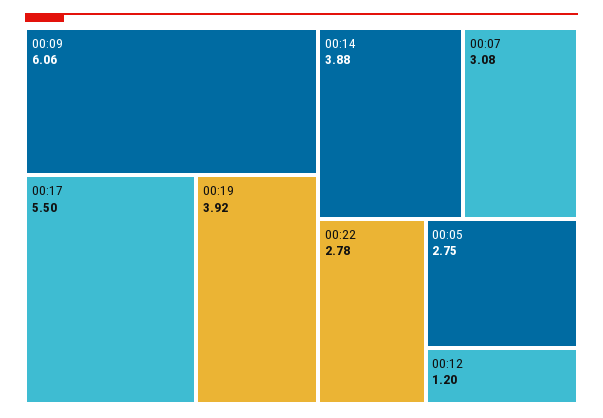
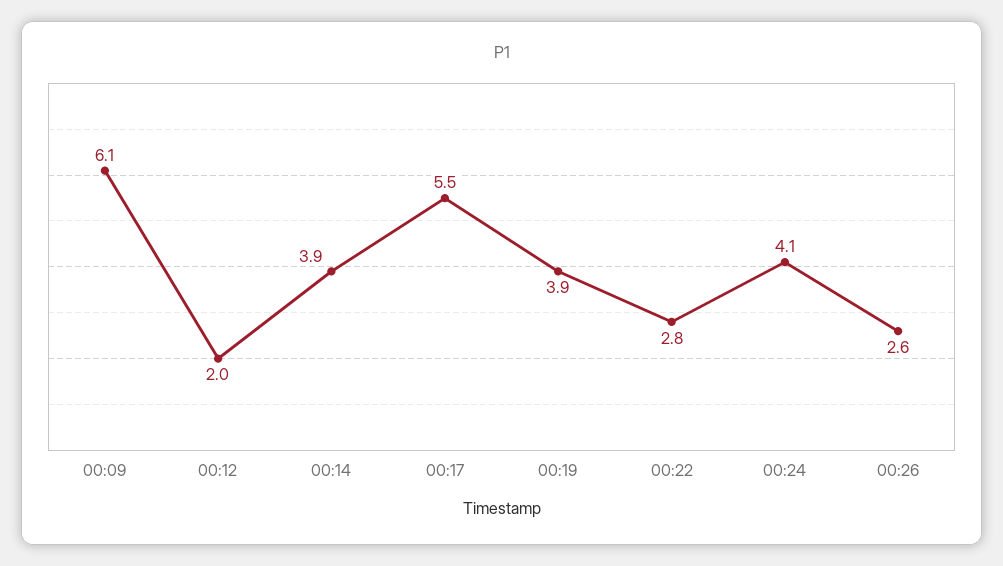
00:07: 3.08 -> none
00:05: 2.75 -> none
00:12: 1.2 -> 2
00:24: none -> 4.1
00:26: none -> 2.6

